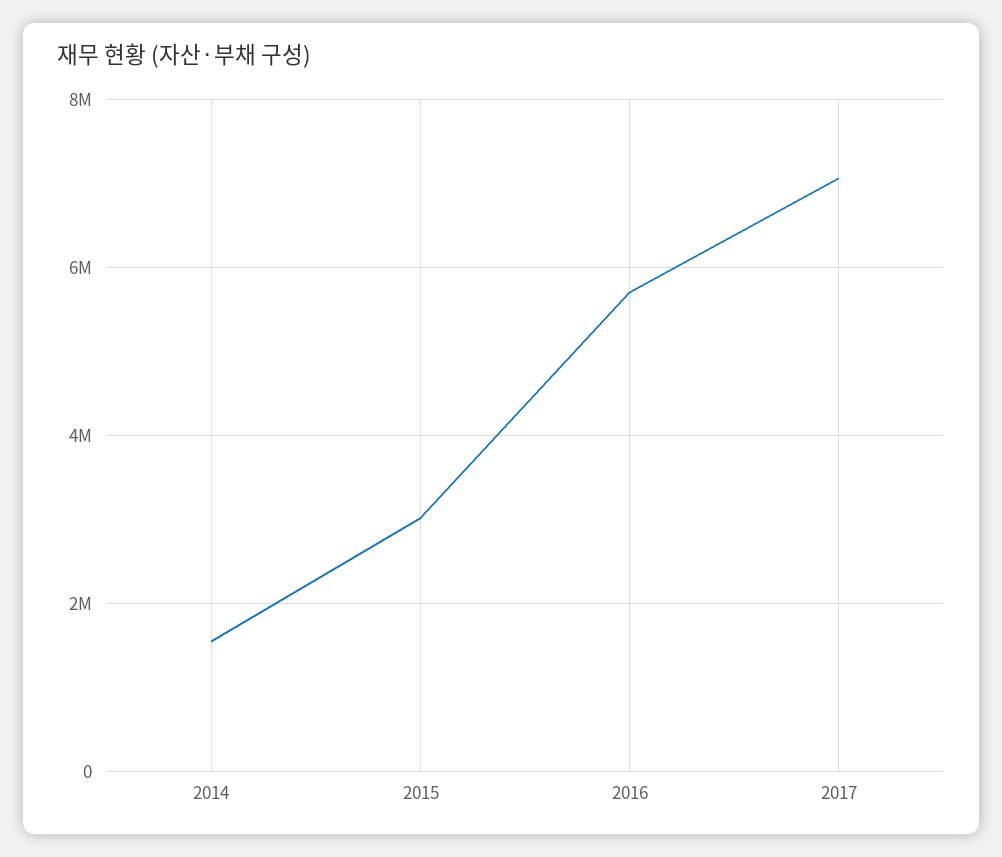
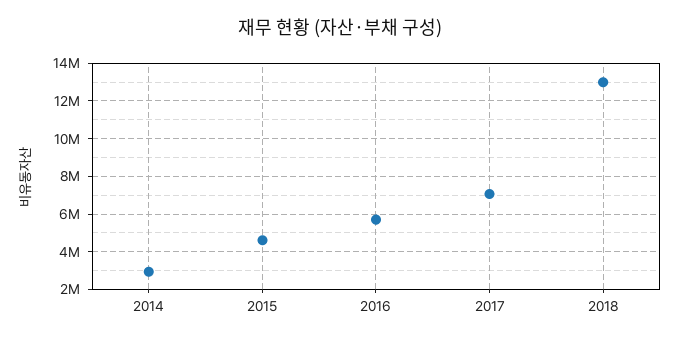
2014: 1600000 -> 3000000
2015: 3000000 -> 4500000
2018: none -> 13000000

